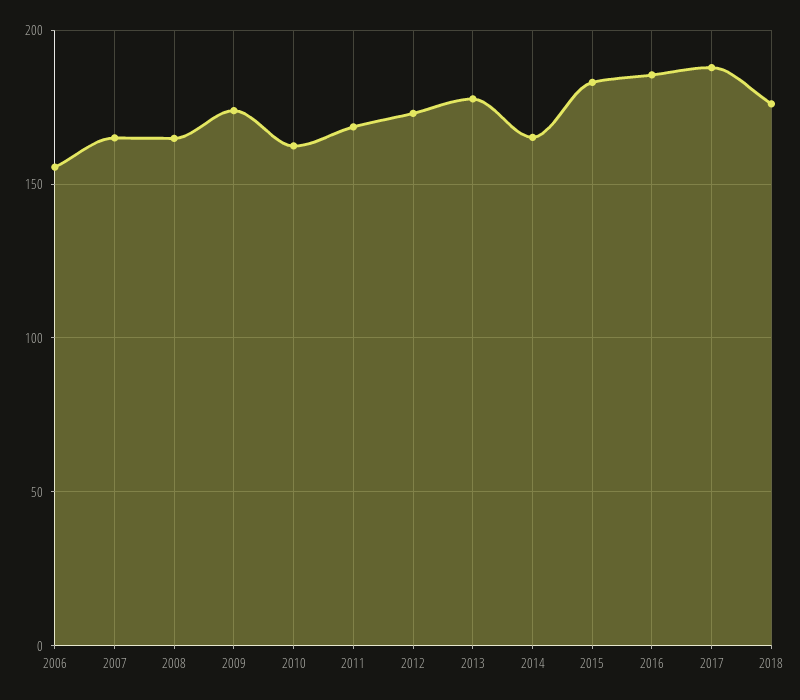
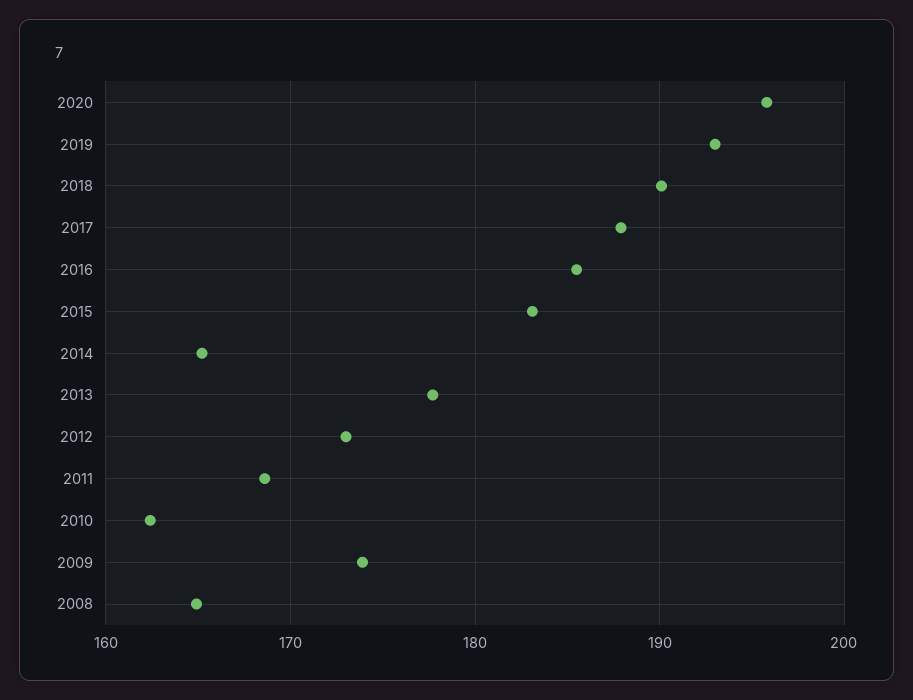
2006: 155 -> none
2007: 165 -> none
2018: 175 -> 190
2020: none -> 196
2019: none -> 193

